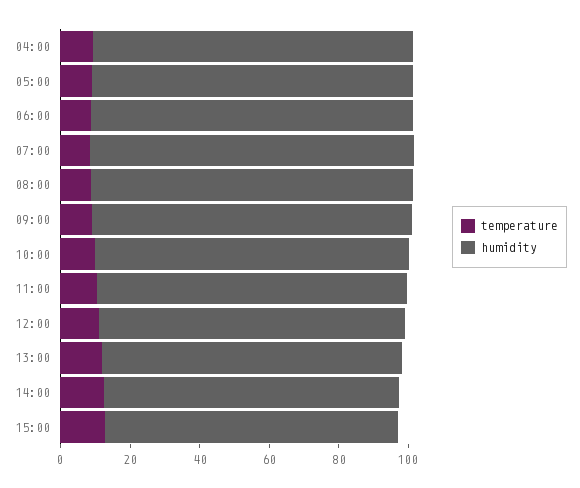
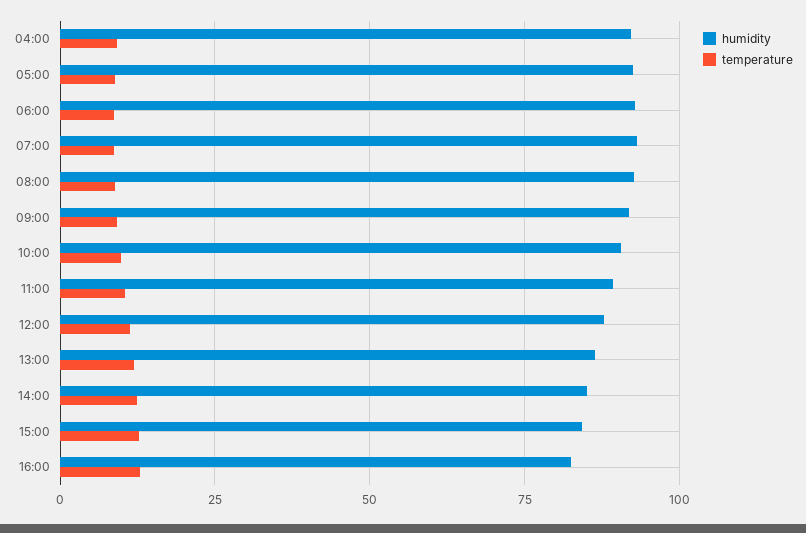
humidity, 16:00: none -> 82.5
temperature, 16:00: none -> 12.5

